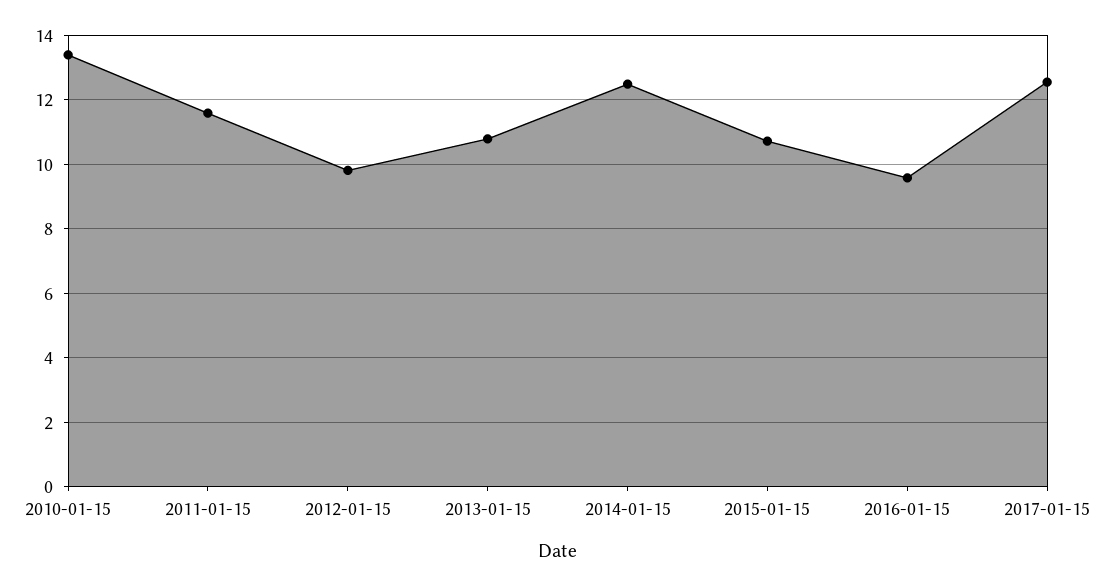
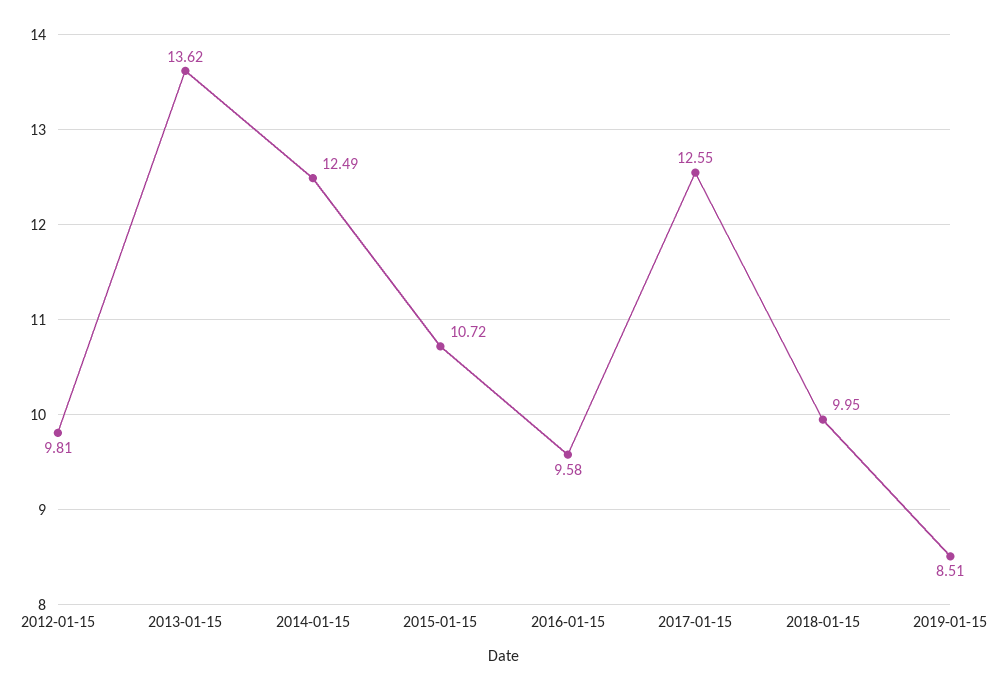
2010-01-15: 13.4 -> none
2011-01-15: 11.6 -> none
2013-01-15: 10.8 -> 13.62
2018-01-15: none -> 9.95
2019-01-15: none -> 8.51

